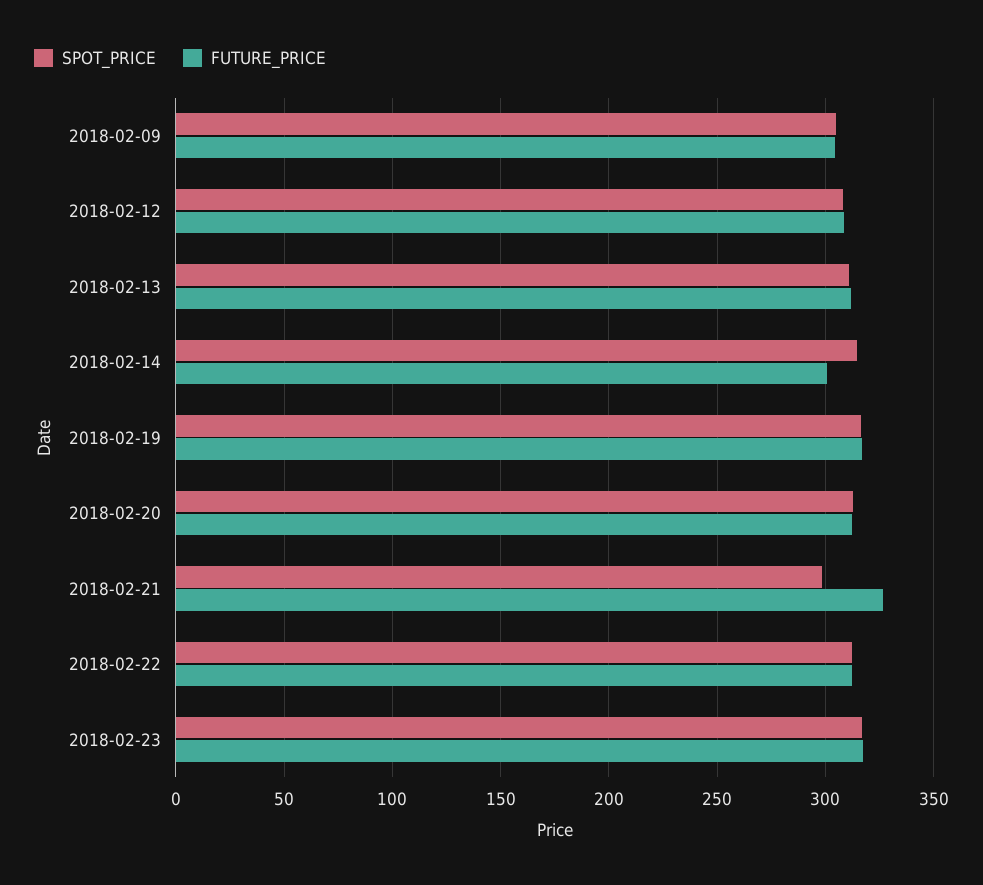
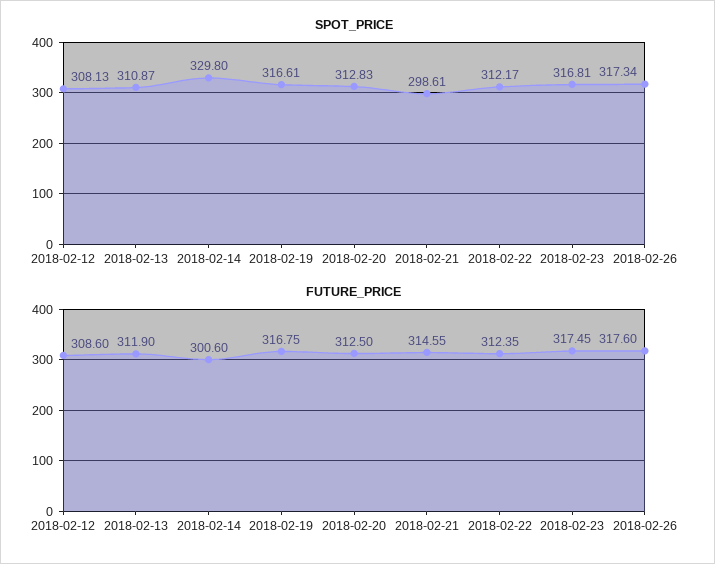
SPOT_PRICE, 2018-02-09: 305 -> none
FUTURE_PRICE, 2018-02-09: 305 -> none
SPOT_PRICE, 2018-02-14: 315 -> 329.8
FUTURE_PRICE, 2018-02-21: 325 -> 314.55
SPOT_PRICE, 2018-02-26: none -> 317.34
FUTURE_PRICE, 2018-02-26: none -> 317.6

